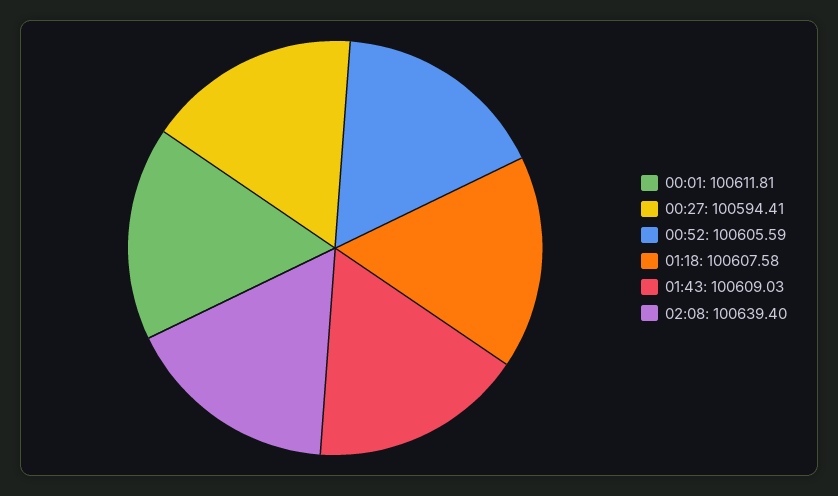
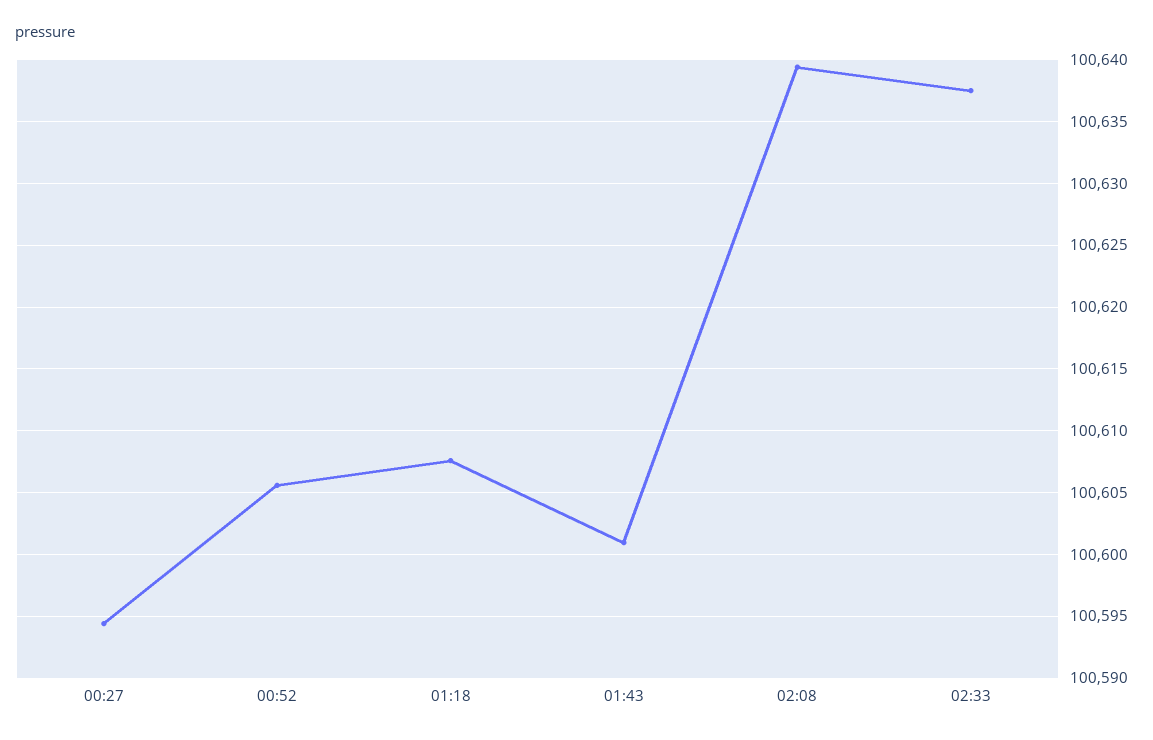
00:01: 100611.81 -> none
01:43: 100609.03 -> 100601
02:33: none -> 100637.5

